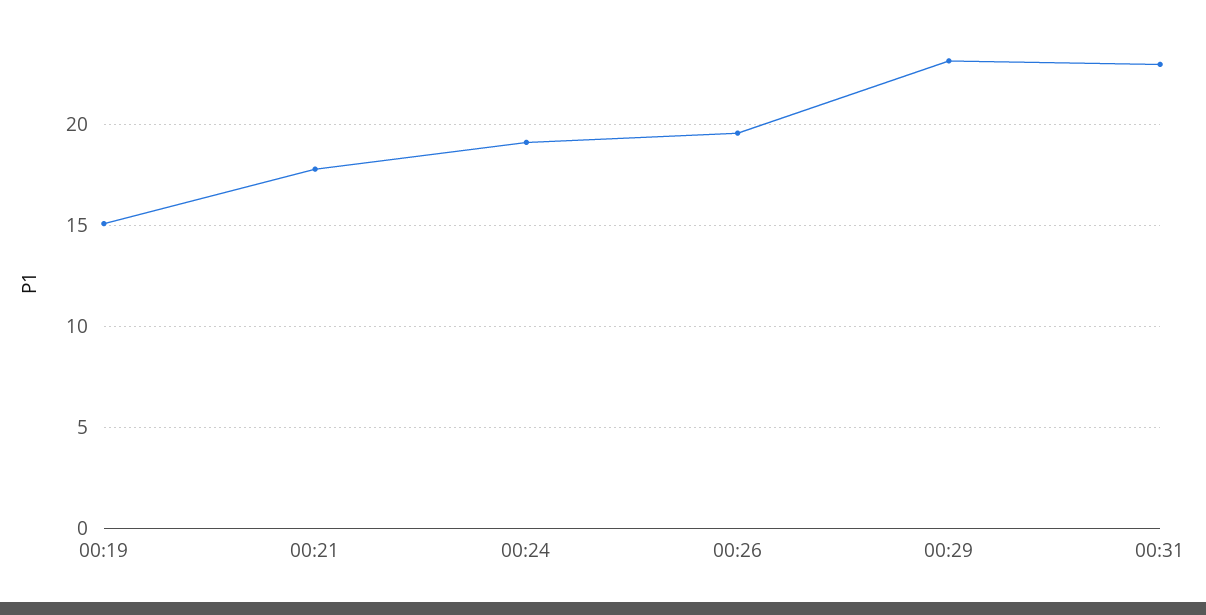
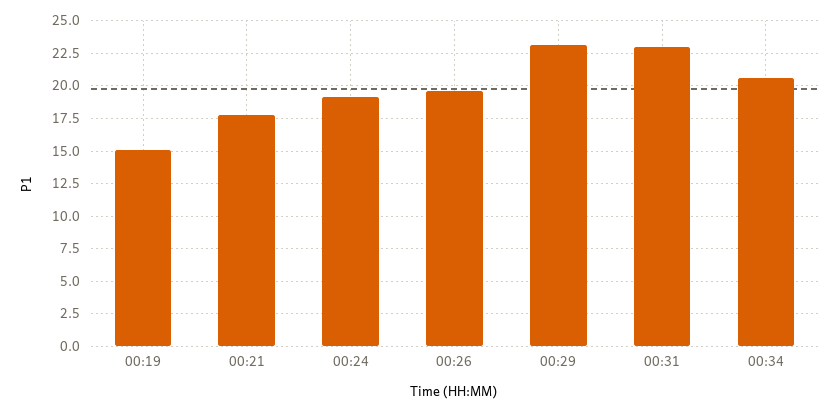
00:34: none -> 20.5

